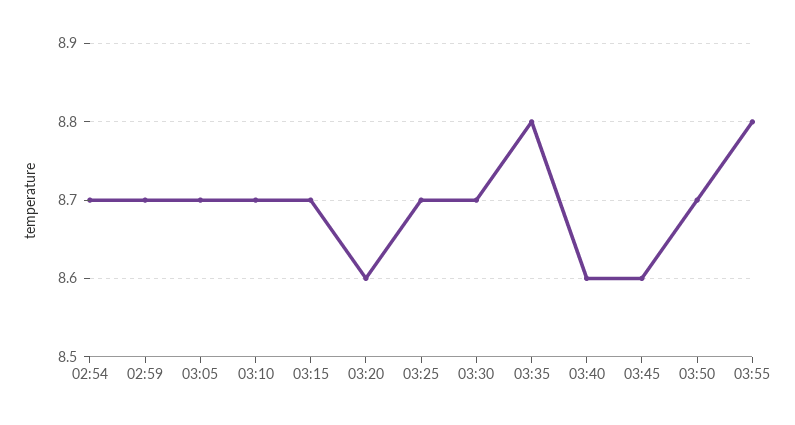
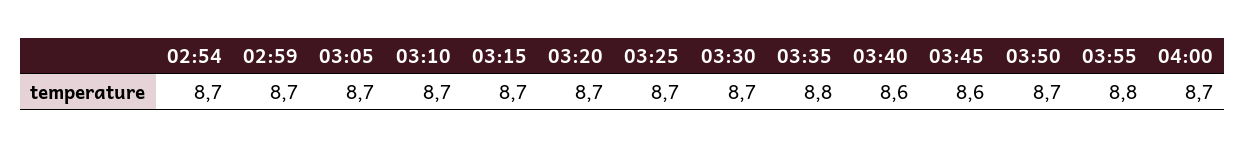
03:20: 8.6 -> 8.7
04:00: none -> 8.7

